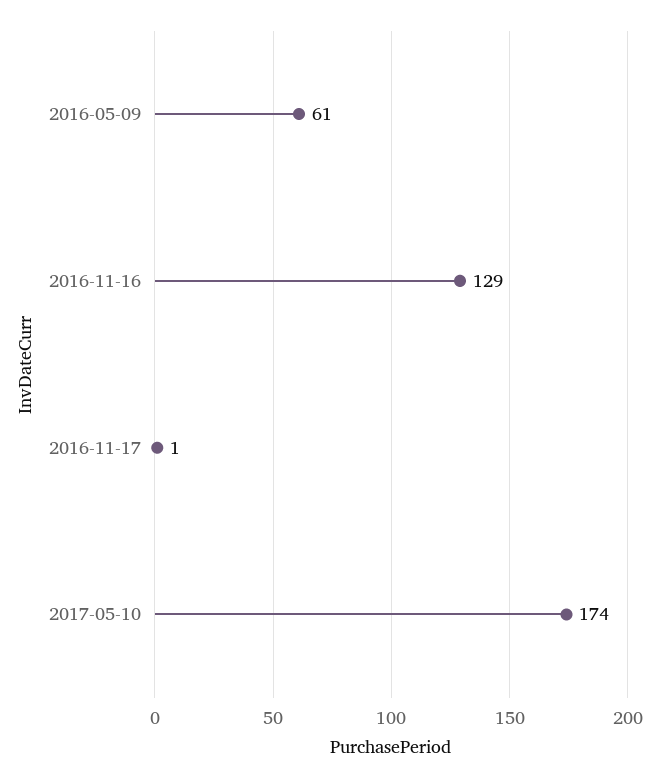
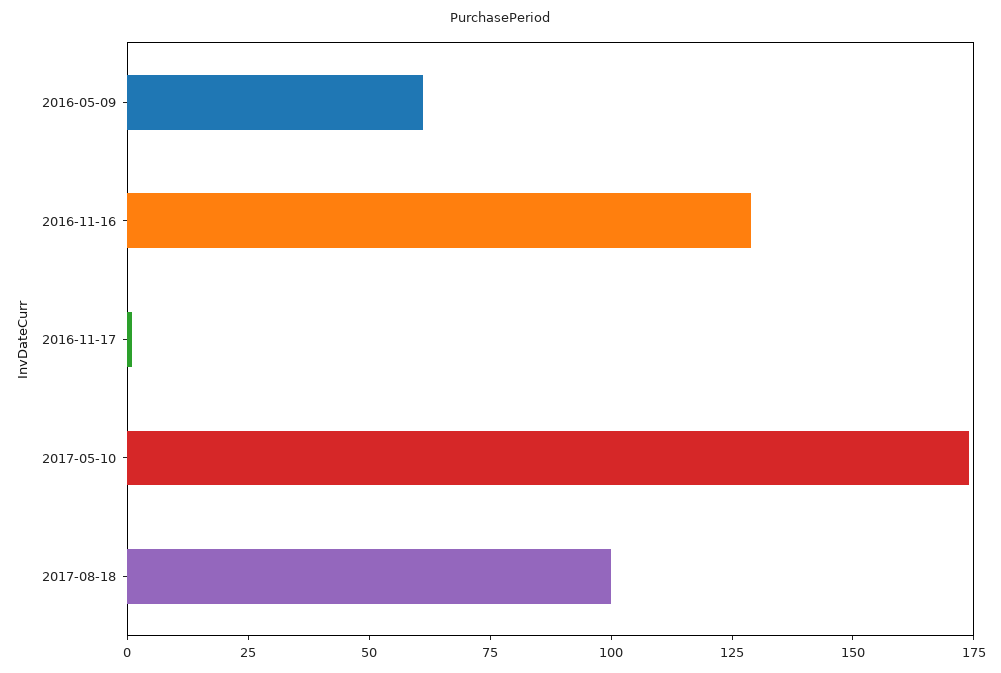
2017-08-18: none -> 100

